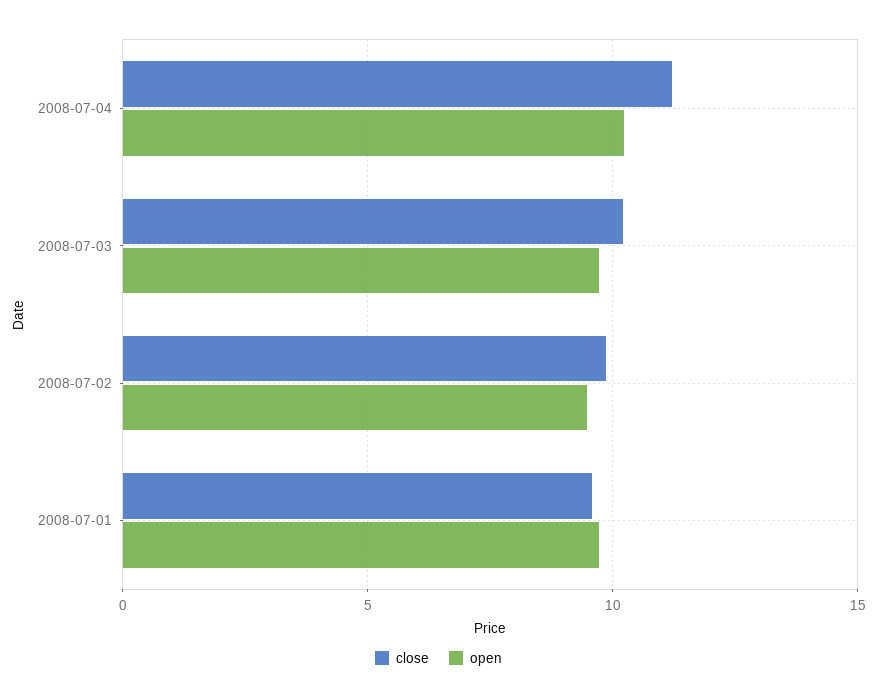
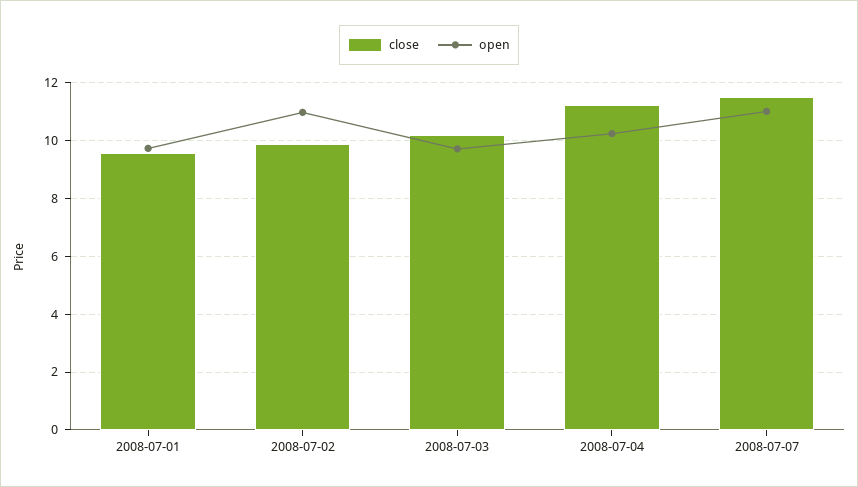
open, 2008-07-02: 9.5 -> 11
close, 2008-07-07: none -> 11.5
open, 2008-07-07: none -> 11

